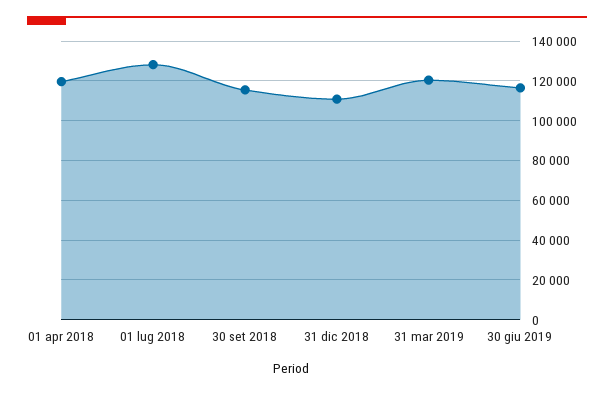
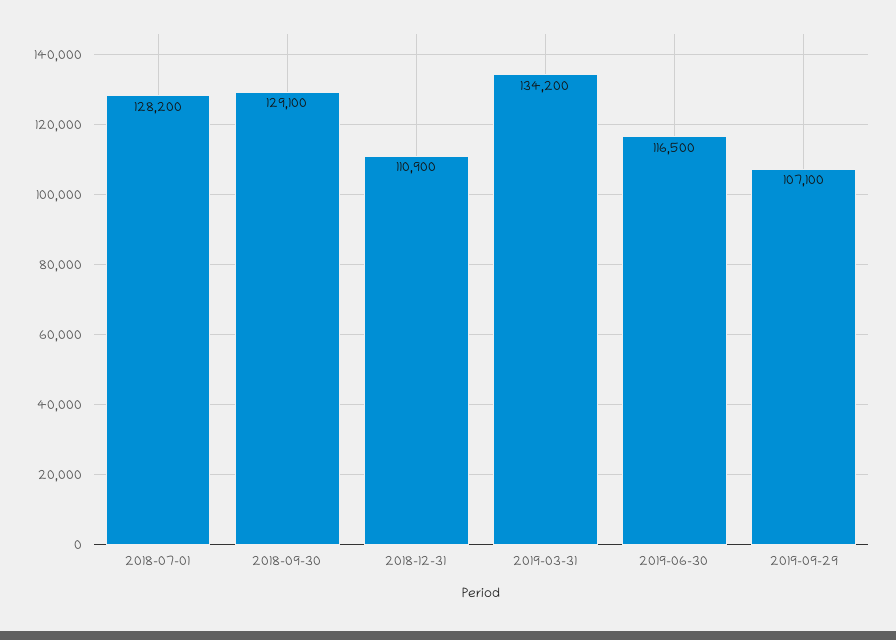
01 apr 2018: 120000 -> none
30 set 2018: 115000 -> 129100
31 mar 2019: 120000 -> 134200
2019-09-29: none -> 107100

